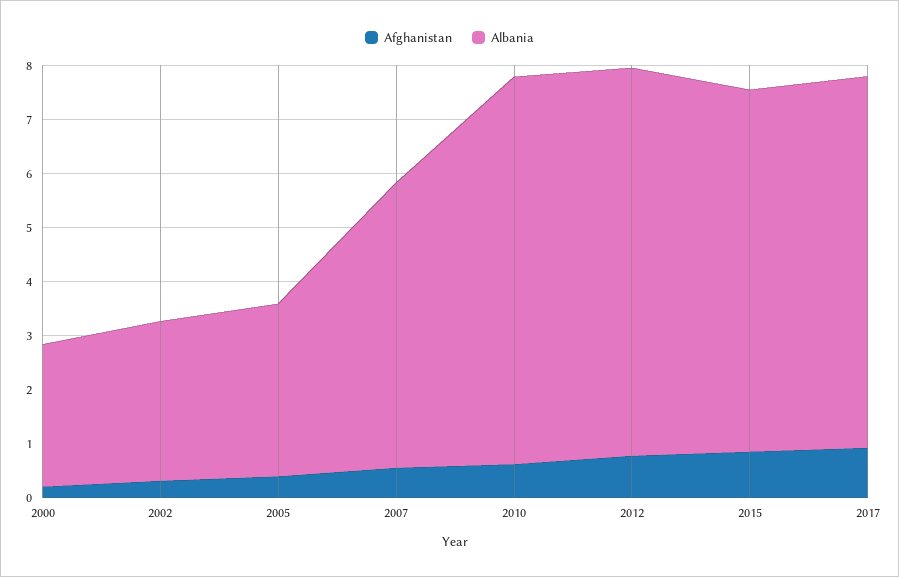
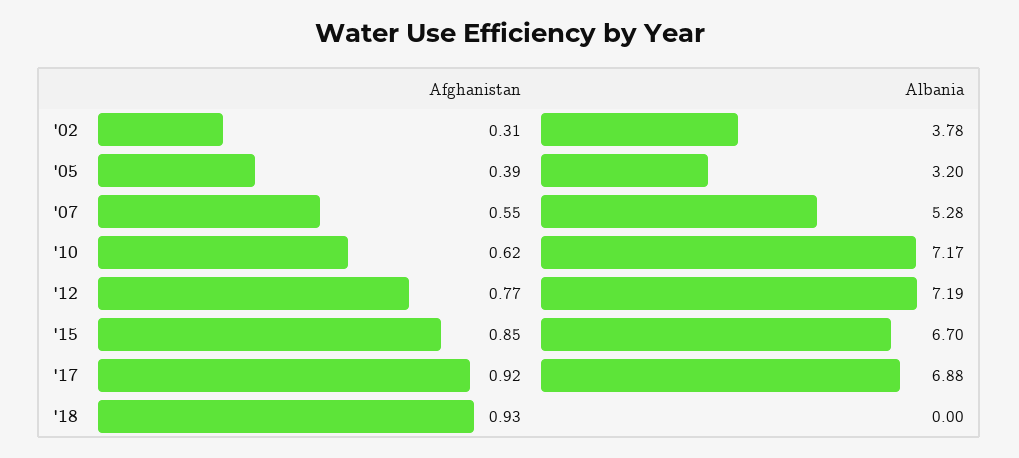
Afghanistan, 2000: 0.2 -> none
Albania, 2000: 2.6 -> none
Albania, 2002: 3 -> 3.78
Afghanistan, '18: none -> 0.93
Albania, '18: none -> 0

